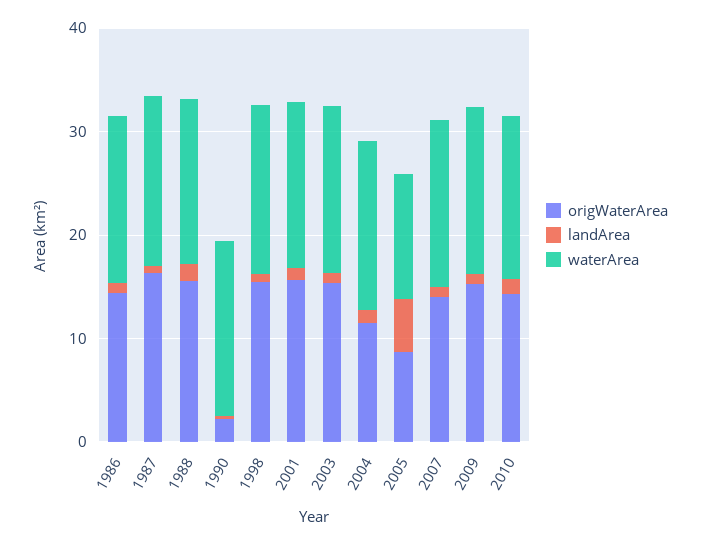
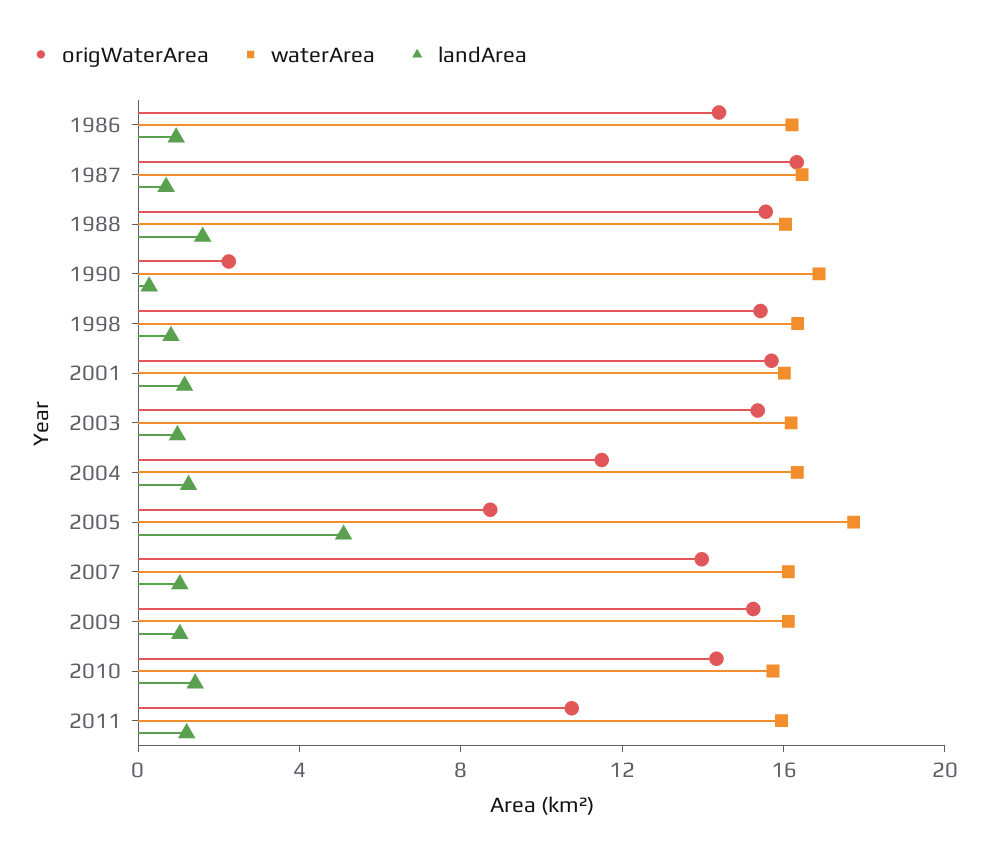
waterArea, 2005: 12 -> 18
origWaterArea, 2011: none -> 11
waterArea, 2011: none -> 16
landArea, 2011: none -> 1

